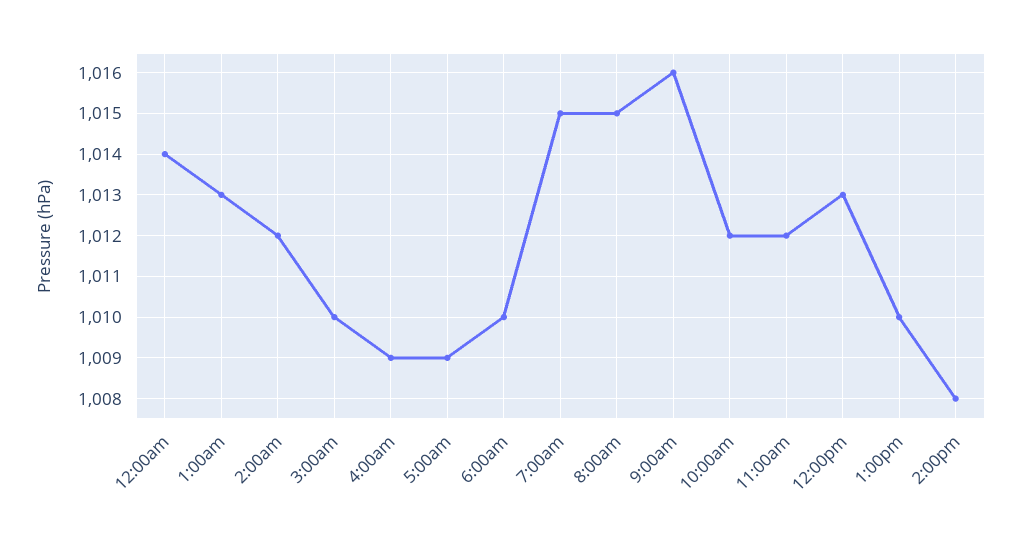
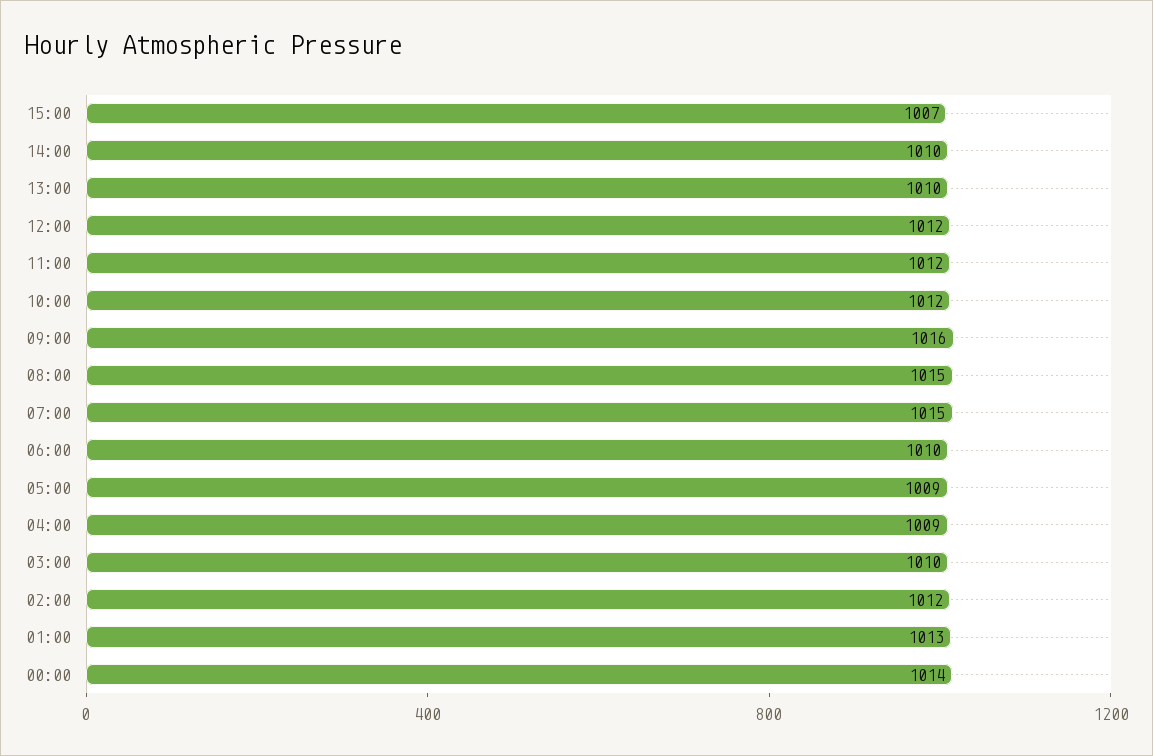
12:00pm: 1013 -> 1012
2:00pm: 1008 -> 1010
15:00: none -> 1007

